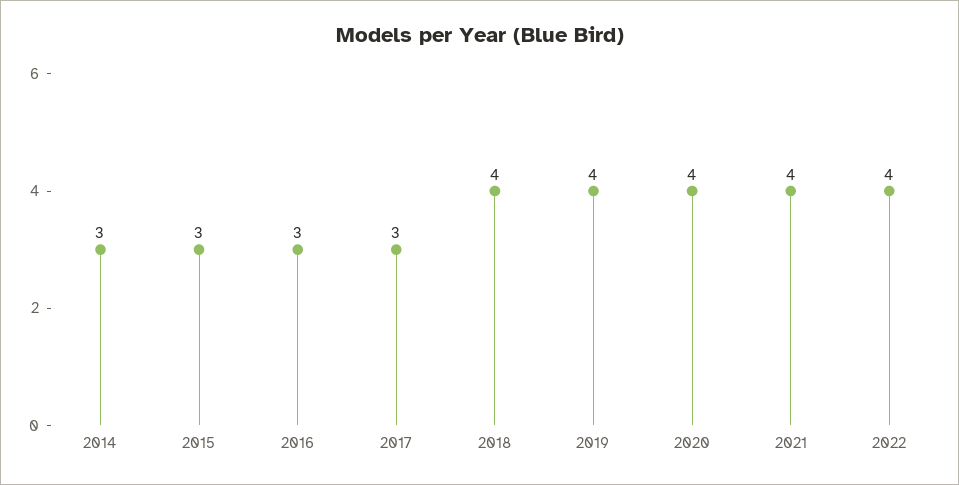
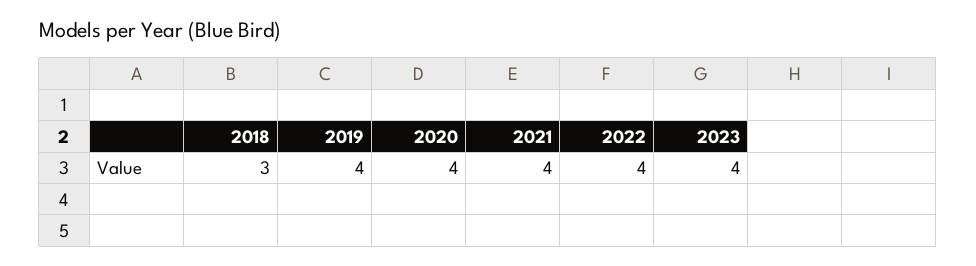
2014: 3 -> none
2015: 3 -> none
2016: 3 -> none
2017: 3 -> none
2018: 4 -> 3
2023: none -> 4

